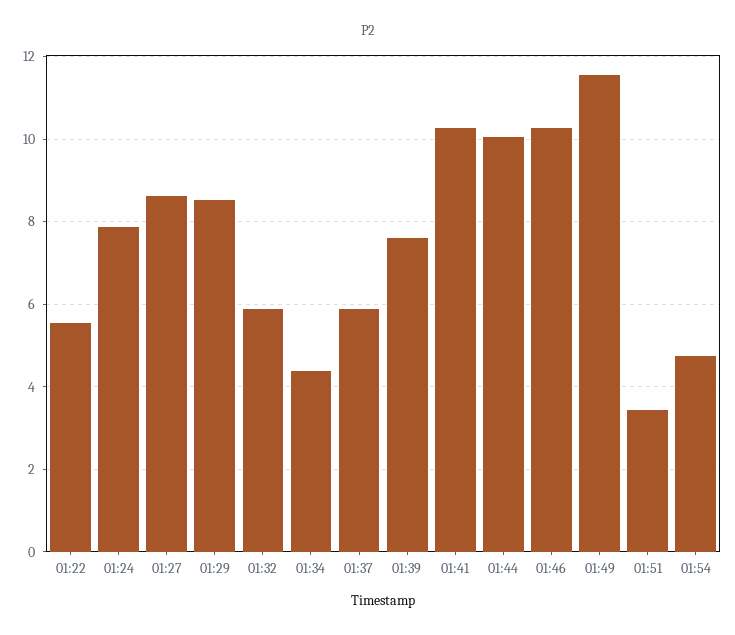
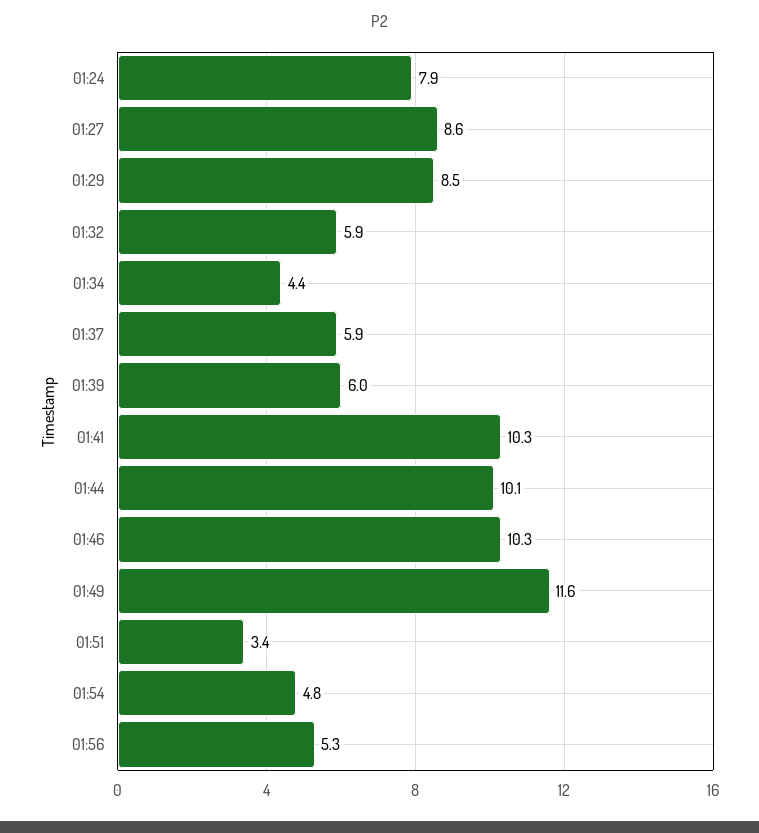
01:22: 5.6 -> none
01:39: 7.6 -> 6
01:56: none -> 5.3

